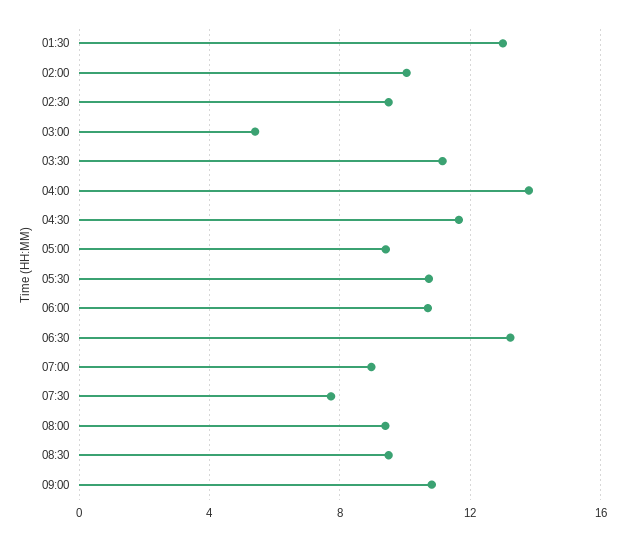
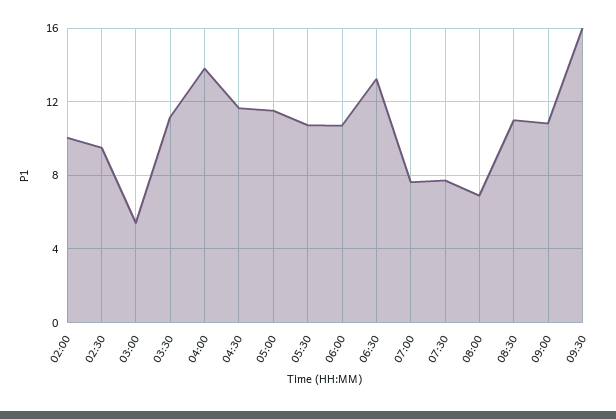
01:30: 13 -> none
05:00: 9.5 -> 11.5
07:00: 9 -> 7.5
08:00: 9.5 -> 7
08:30: 9.5 -> 11
09:30: none -> 16

